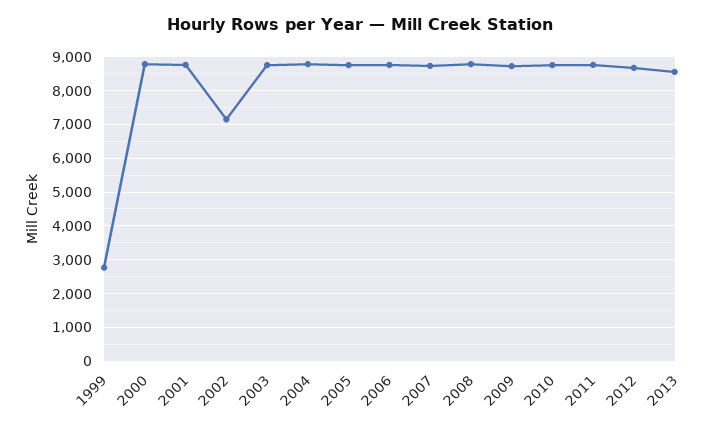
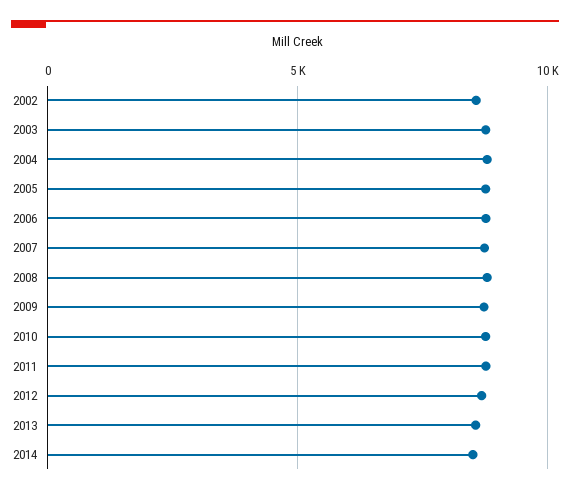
1999: 2800 -> none
2000: 8800 -> none
2001: 8800 -> none
2002: 7200 -> 8500
2014: none -> 8500

